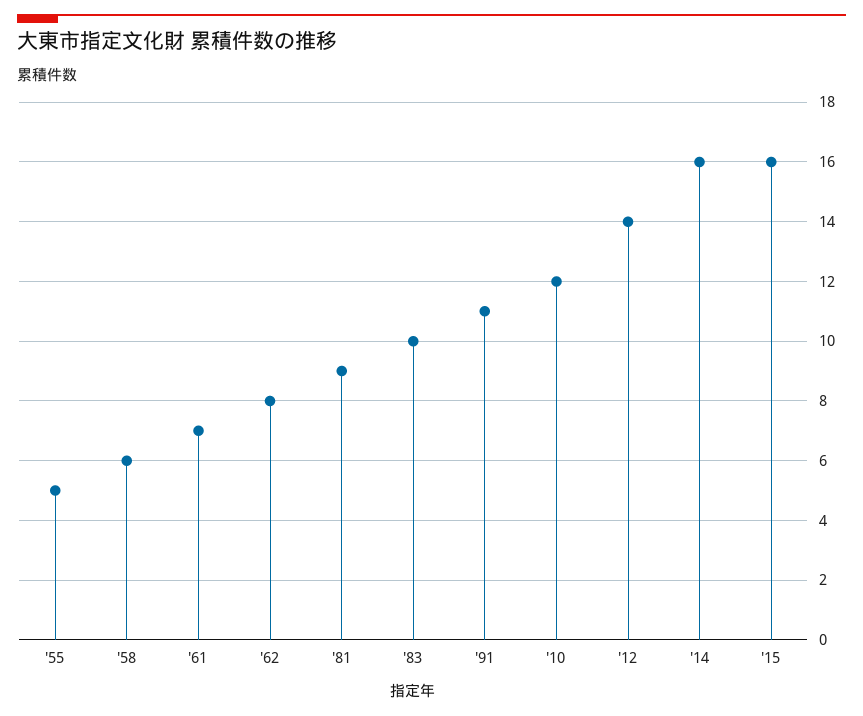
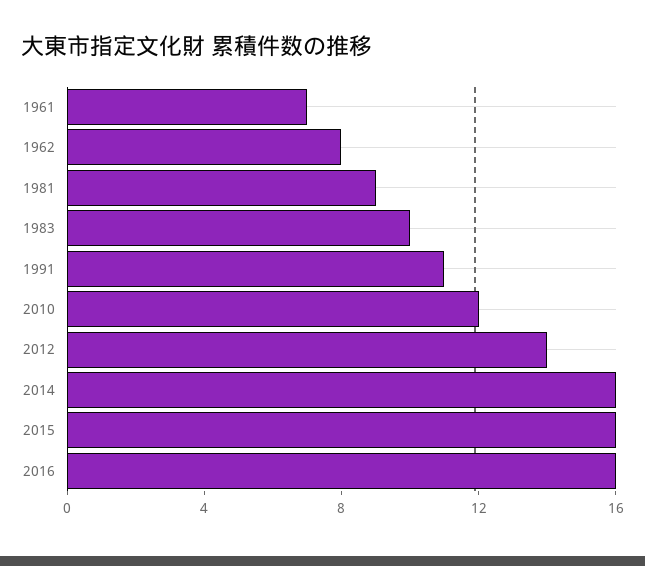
'55: 5 -> none
'58: 6 -> none
2016: none -> 16

